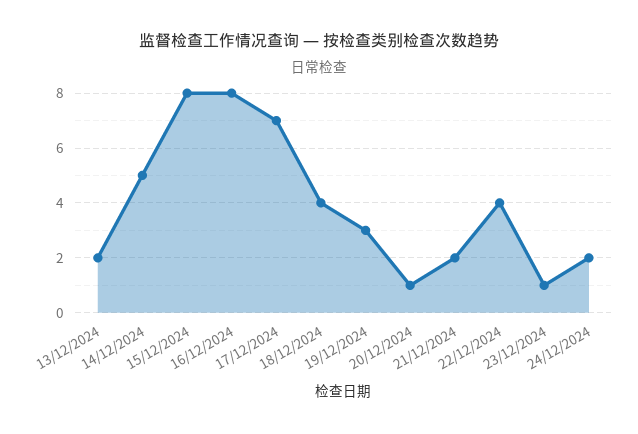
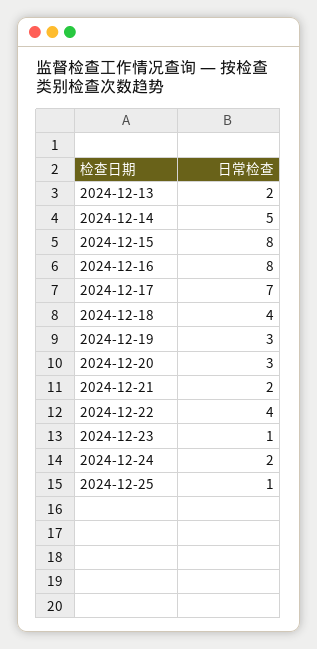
20/12/2024: 1 -> 3
2024-12-25: none -> 1

